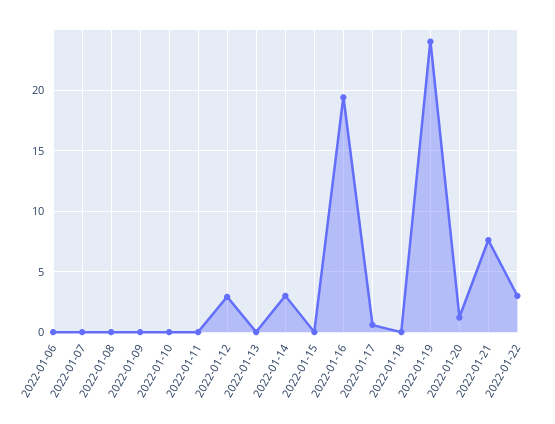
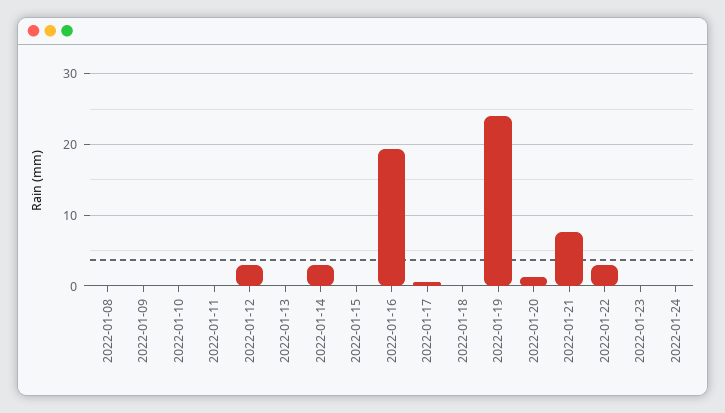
2022-01-06: 0 -> none
2022-01-07: 0 -> none
2022-01-23: none -> 0
2022-01-24: none -> 0

